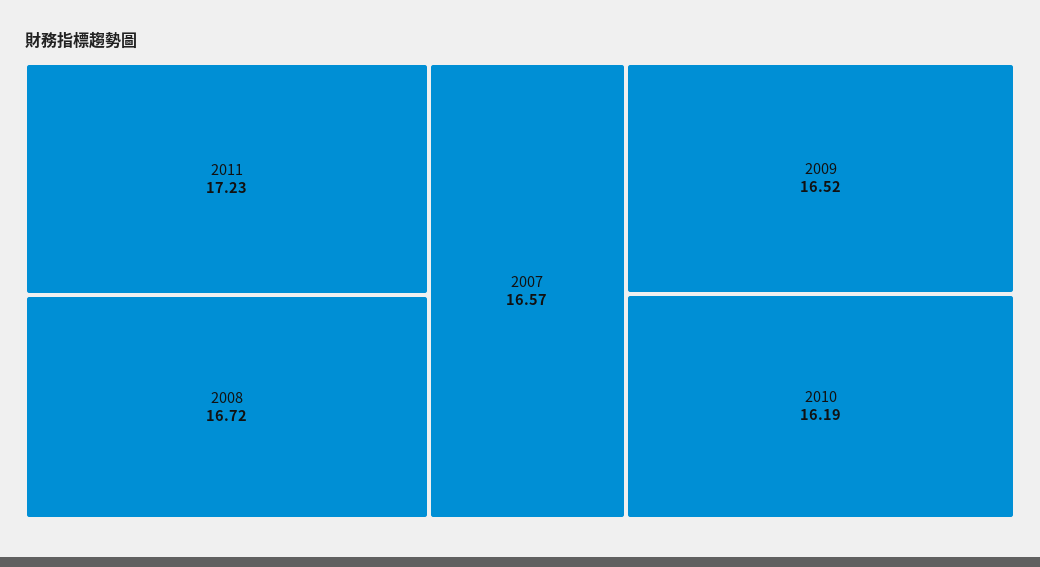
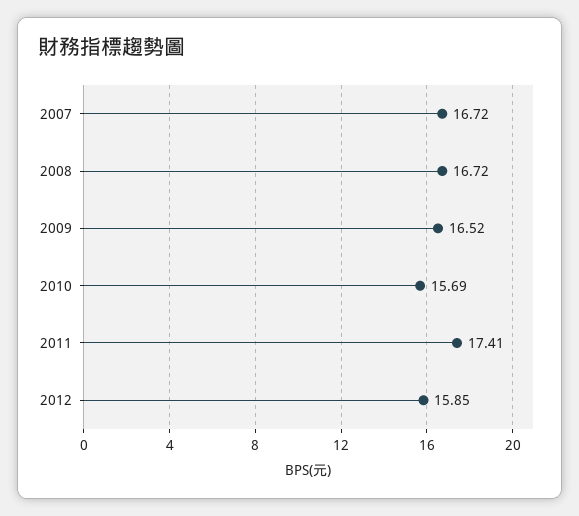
2011: 17.23 -> 17.41
2007: 16.57 -> 16.72
2010: 16.19 -> 15.69
2012: none -> 15.85

